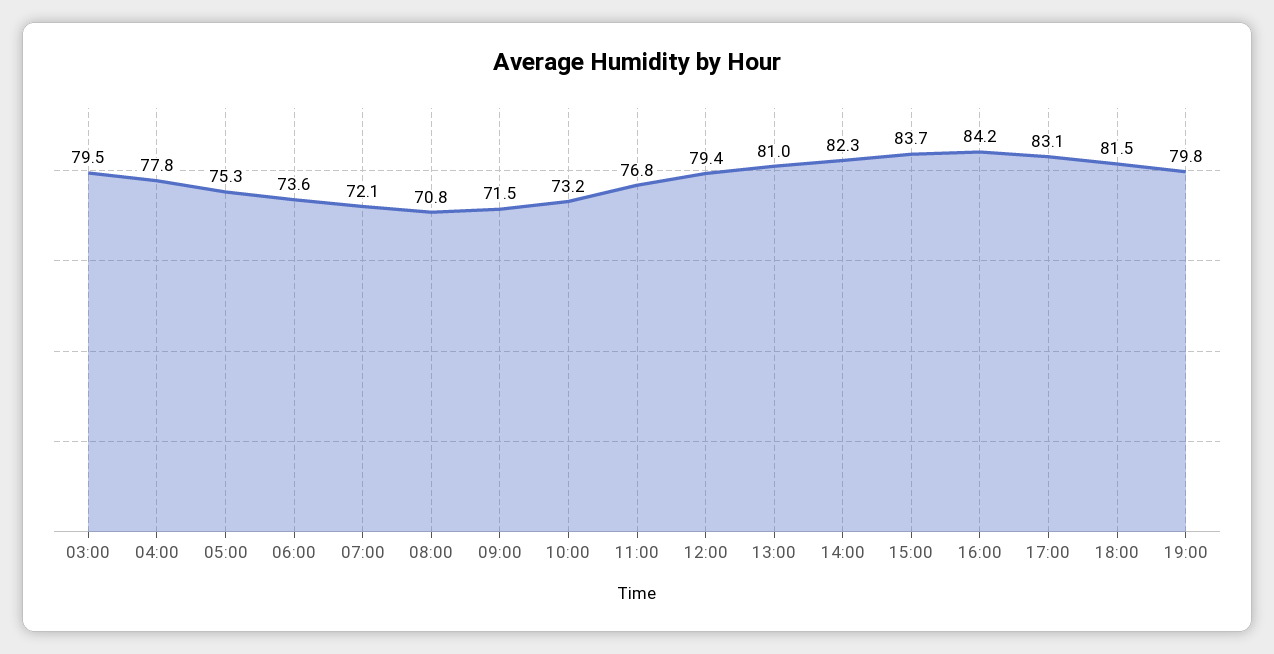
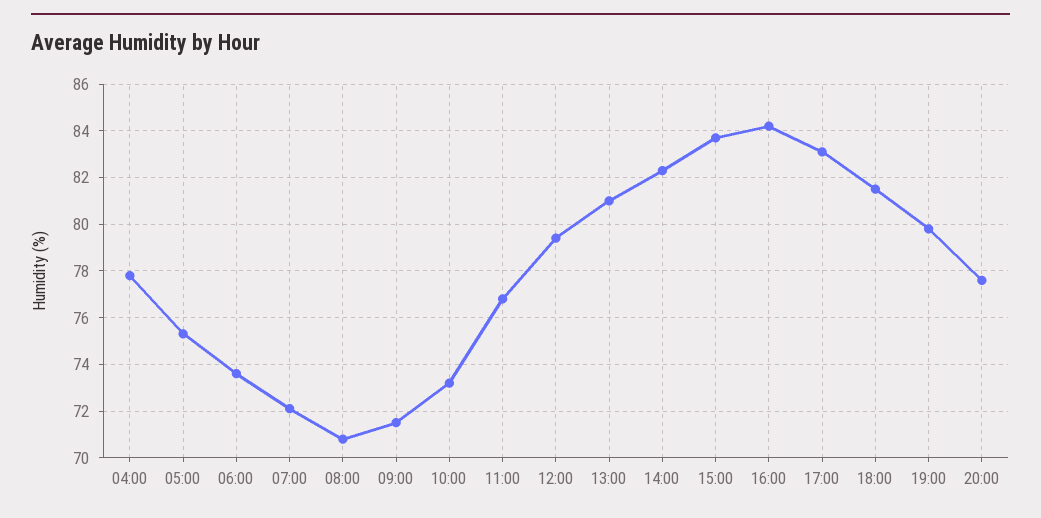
03:00: 79.5 -> none
20:00: none -> 77.5

